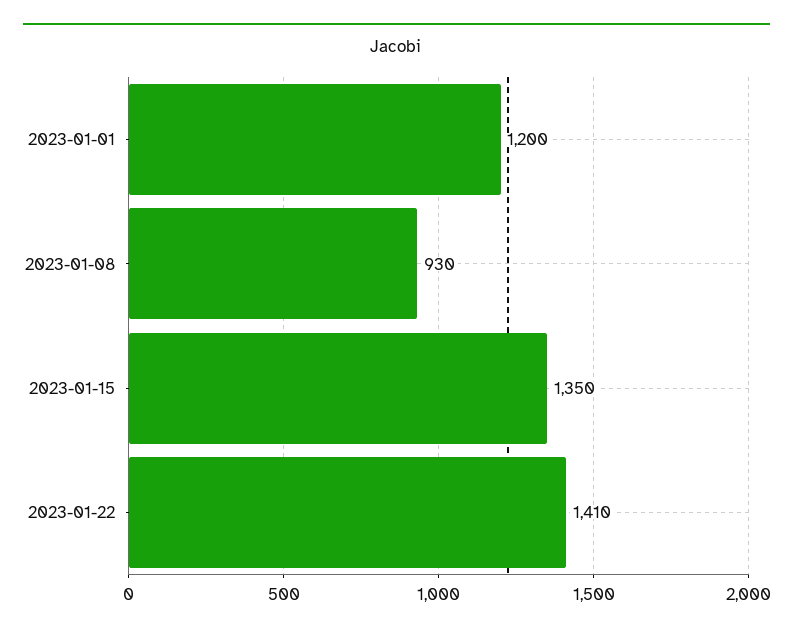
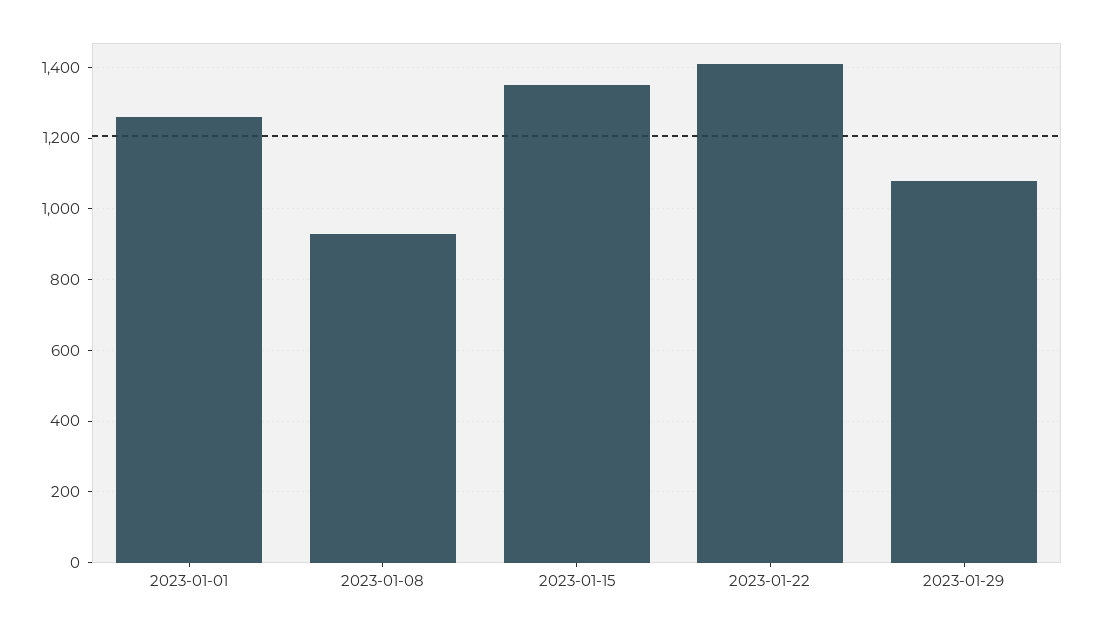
2023-01-01: 1200 -> 1260
2023-01-29: none -> 1080

